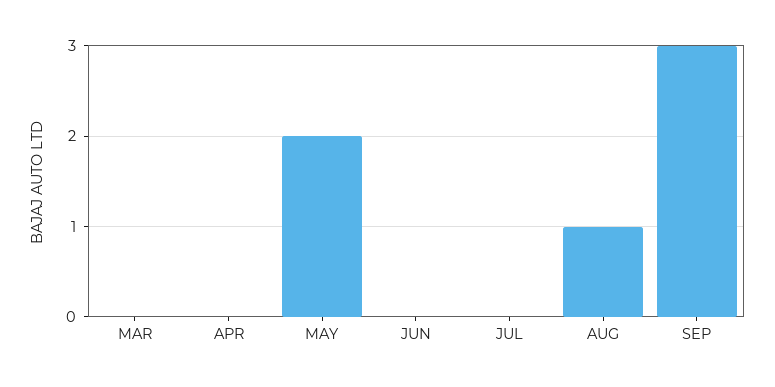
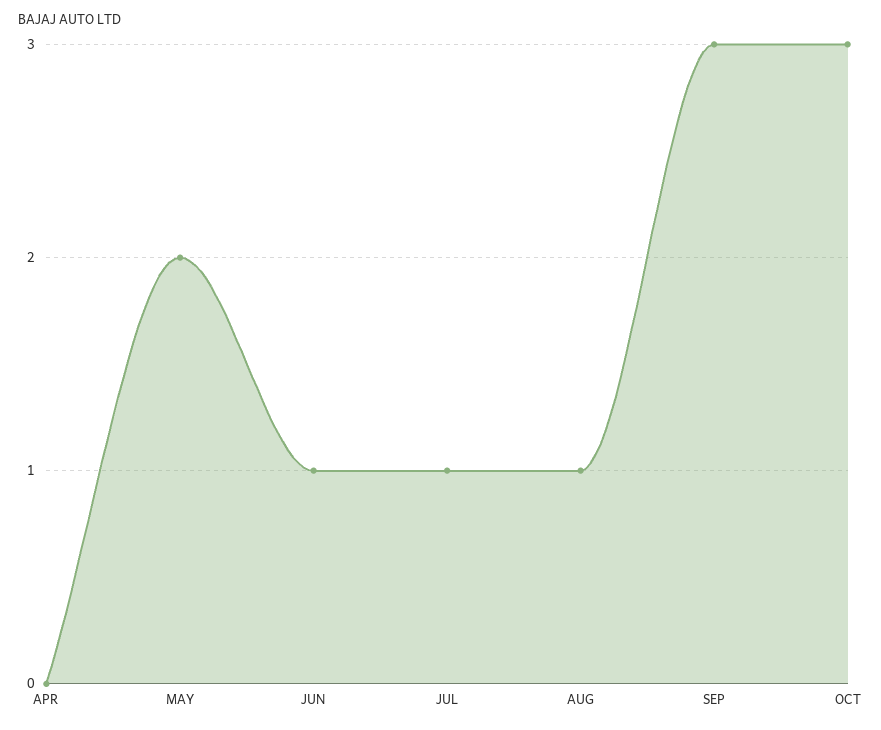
MAR: 0 -> none
JUN: 0 -> 1
JUL: 0 -> 1
OCT: none -> 3

